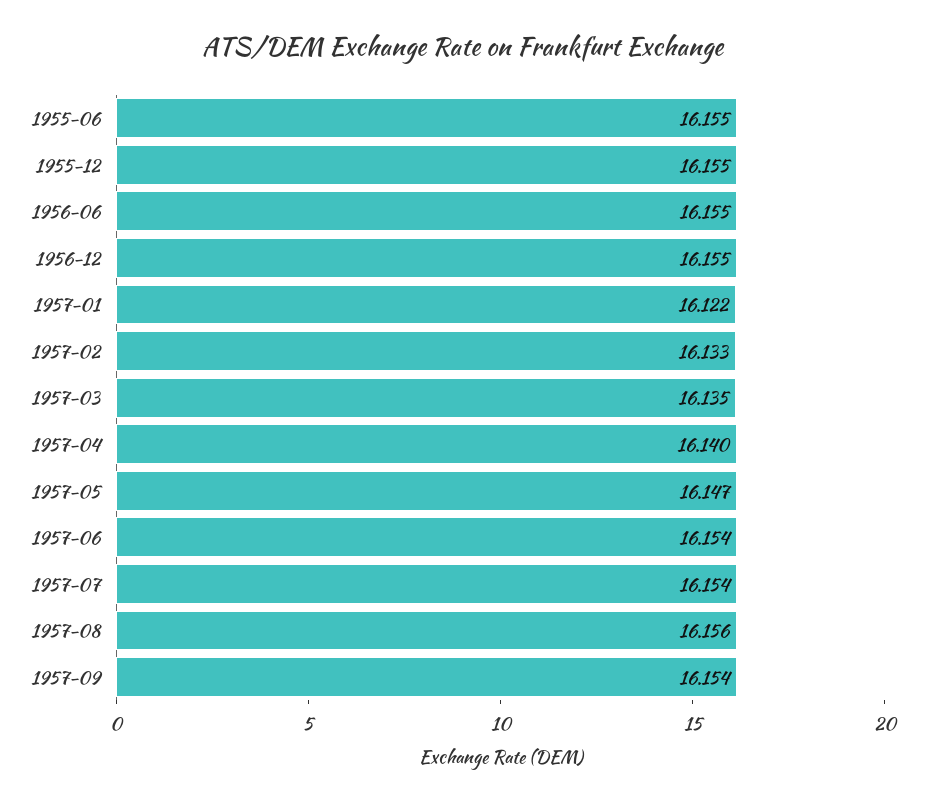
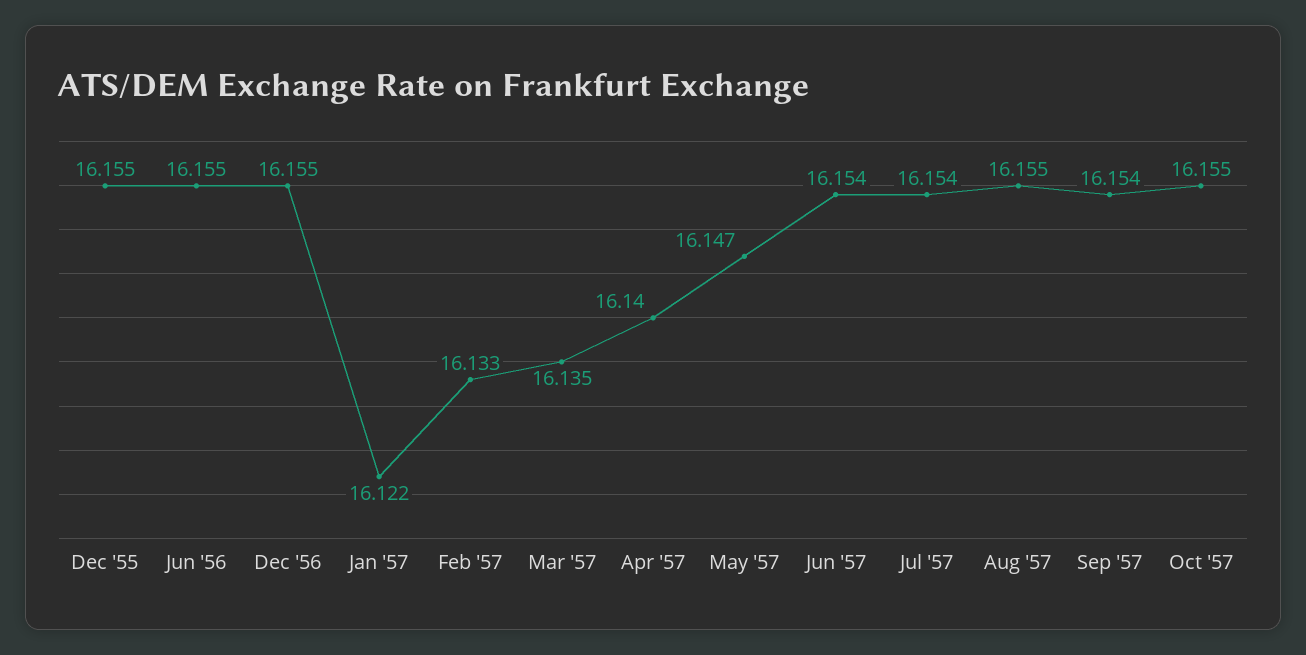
1955-06: 16.155 -> none
1957-08: 16.156 -> 16.155
Oct '57: none -> 16.155

